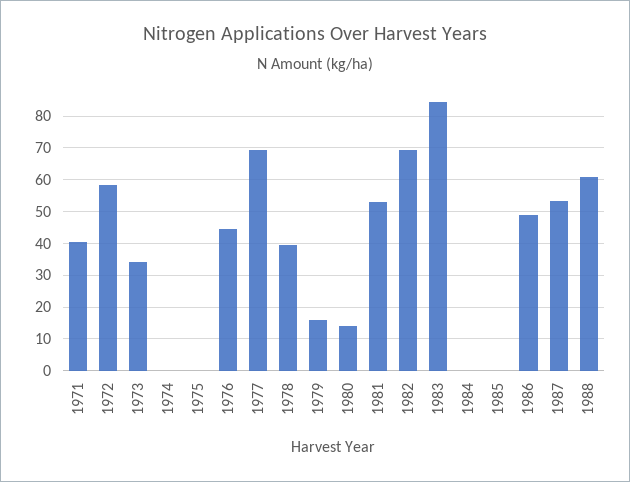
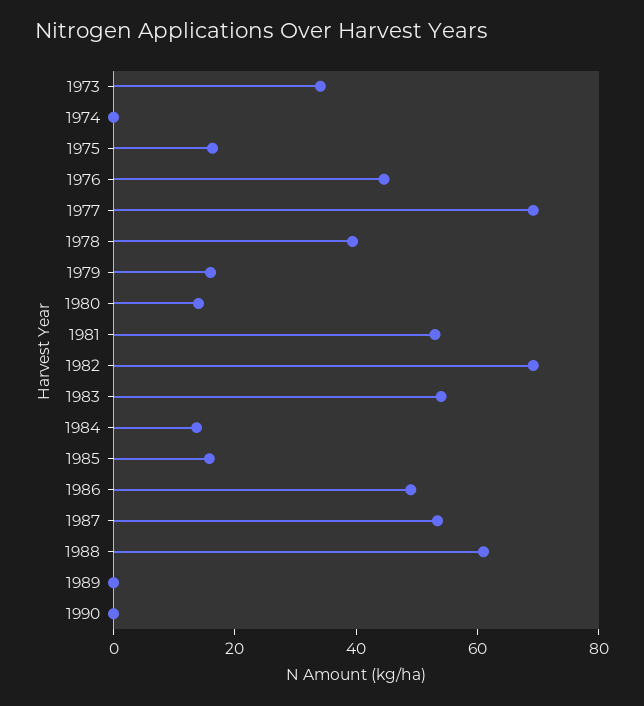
1971: 40 -> none
1972: 58 -> none
1975: 0 -> 15
1983: 84 -> 55
1984: 0 -> 15
1985: 0 -> 15
1989: none -> 0
1990: none -> 0

